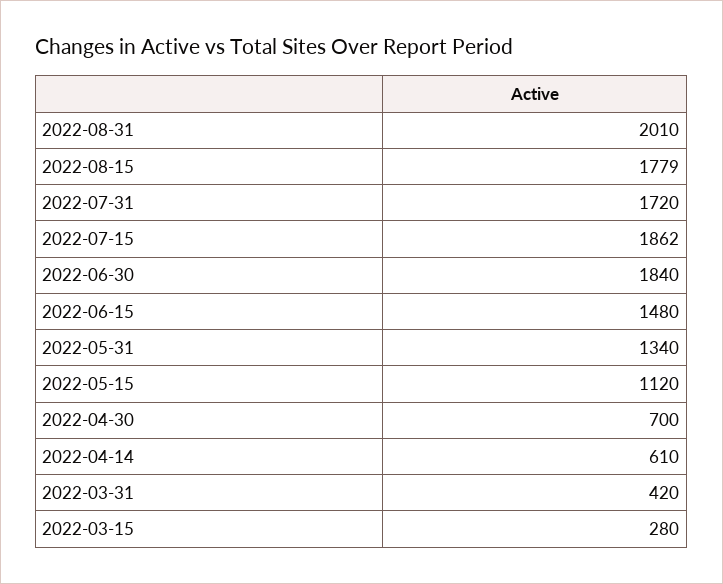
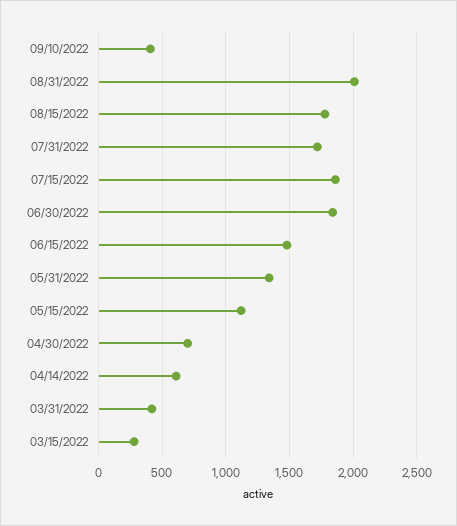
09/10/2022: none -> 400

